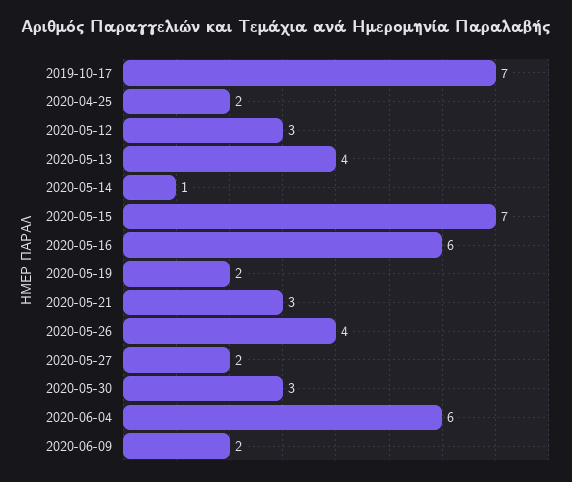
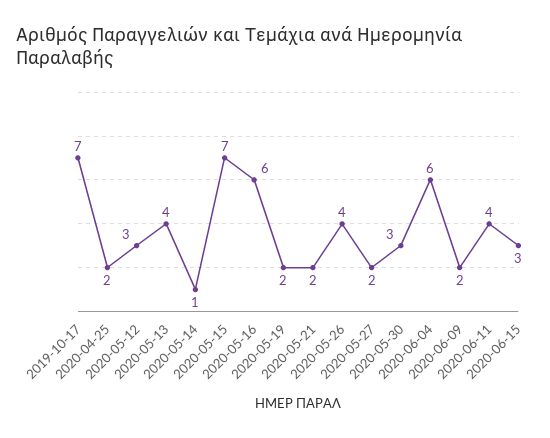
2020-05-21: 3 -> 2
2020-06-11: none -> 4
2020-06-15: none -> 3

